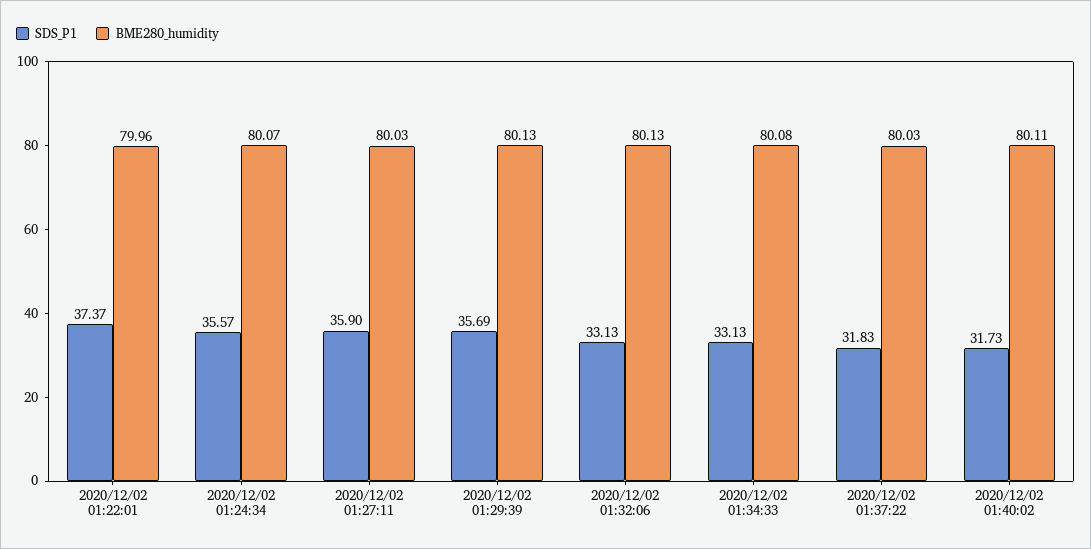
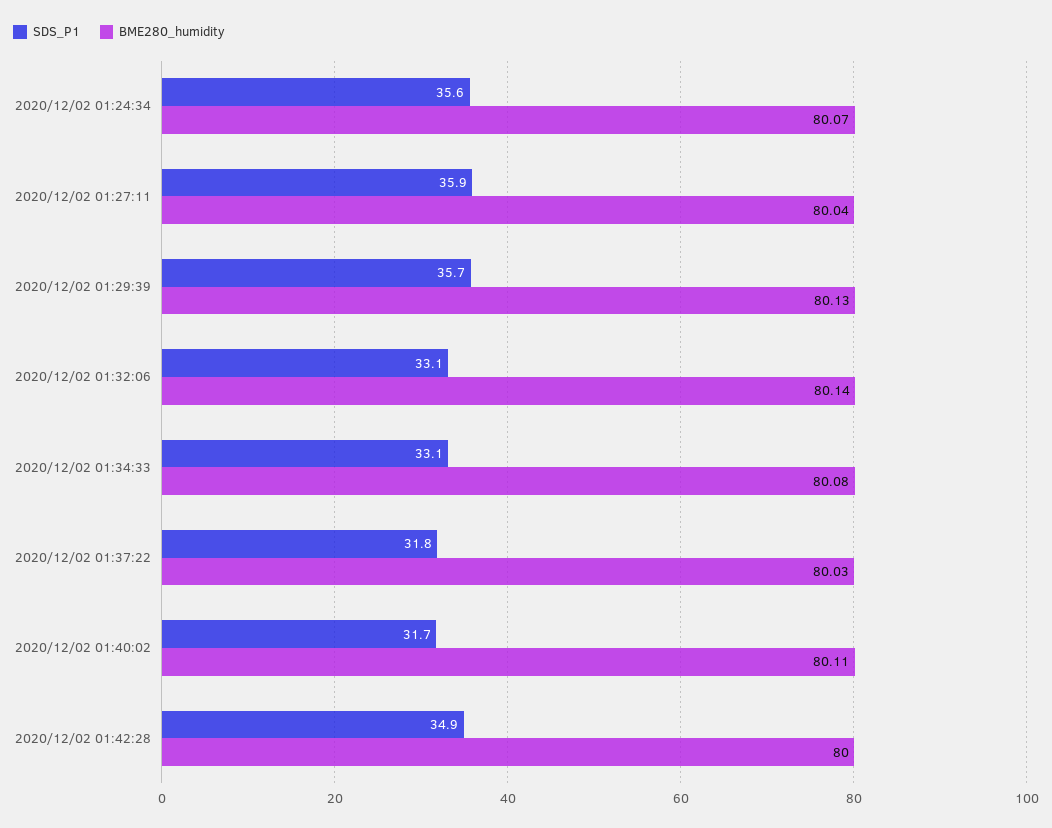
SDS_P1, 2020/12/02 01:22:01: 37.37 -> none
BME280_humidity, 2020/12/02 01:22:01: 79.96 -> none
BME280_humidity, 2020/12/02 01:27:11: 80.03 -> 80.04
BME280_humidity, 2020/12/02 01:32:06: 80.13 -> 80.14
SDS_P1, 2020/12/02 01:42:28: none -> 34.9
BME280_humidity, 2020/12/02 01:42:28: none -> 80

